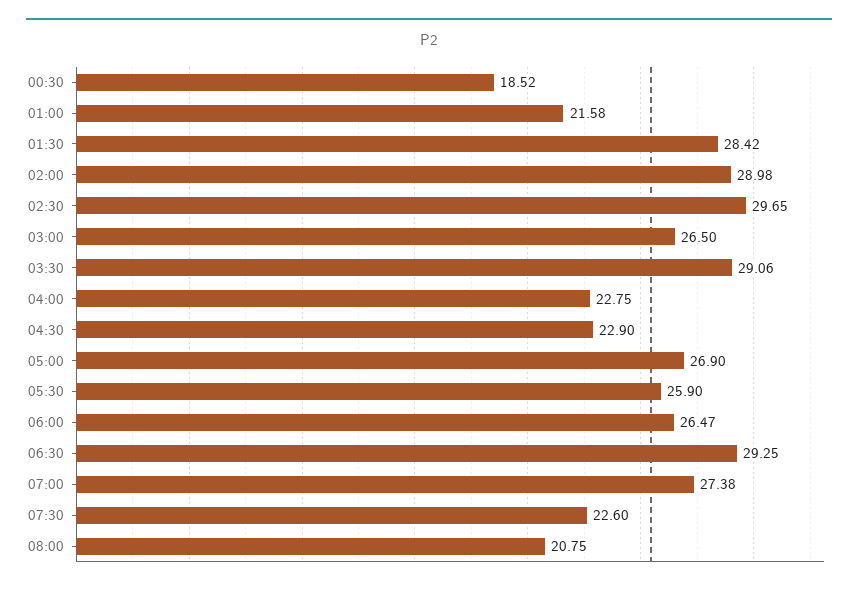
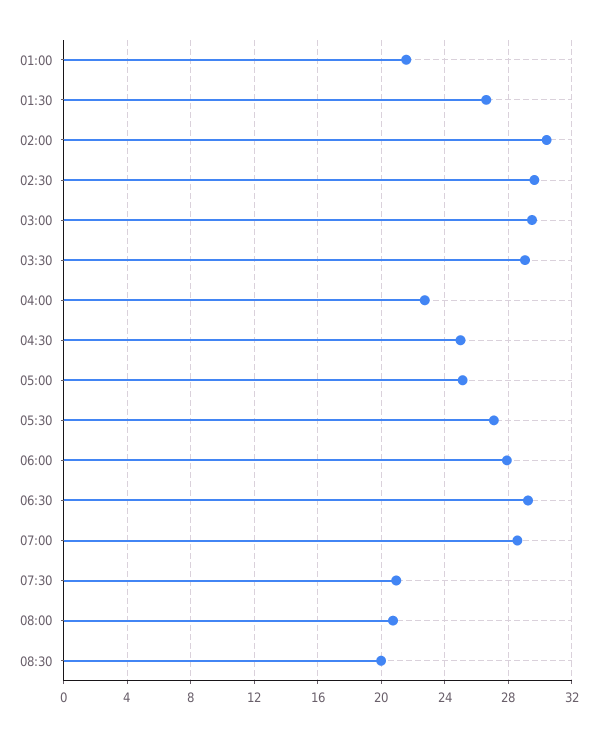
00:30: 18.52 -> none
01:30: 28.42 -> 26.5
02:00: 28.98 -> 30.5
03:00: 26.5 -> 29.5
04:30: 22.9 -> 25
05:00: 26.9 -> 25
05:30: 25.9 -> 27
06:00: 26.47 -> 28
07:00: 27.38 -> 28.5
07:30: 22.6 -> 21
08:30: none -> 20

